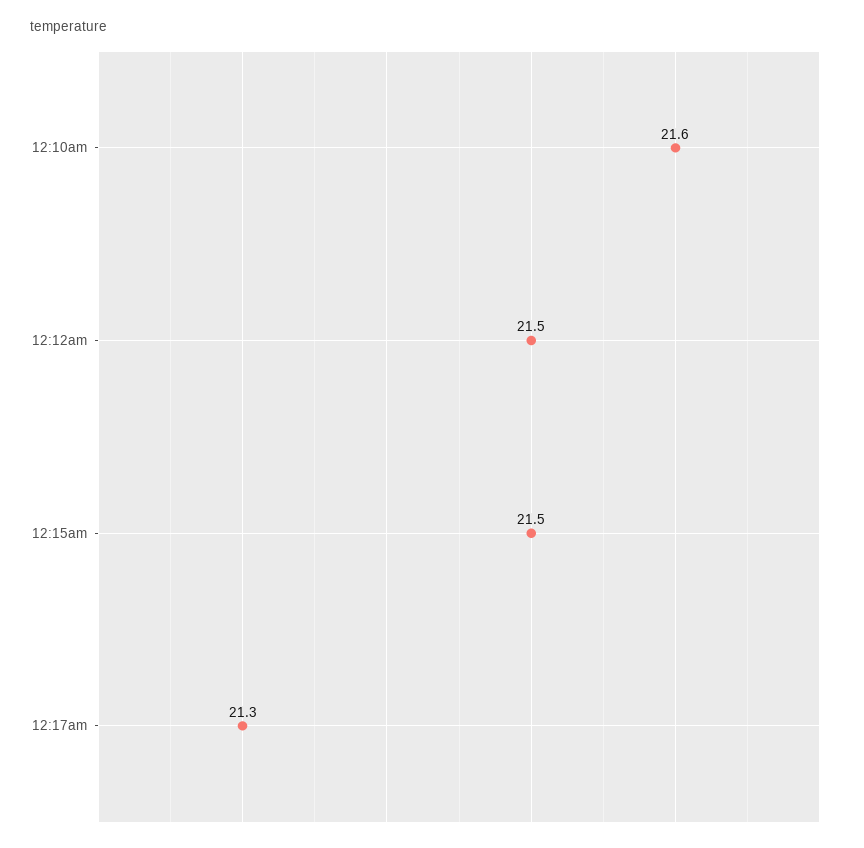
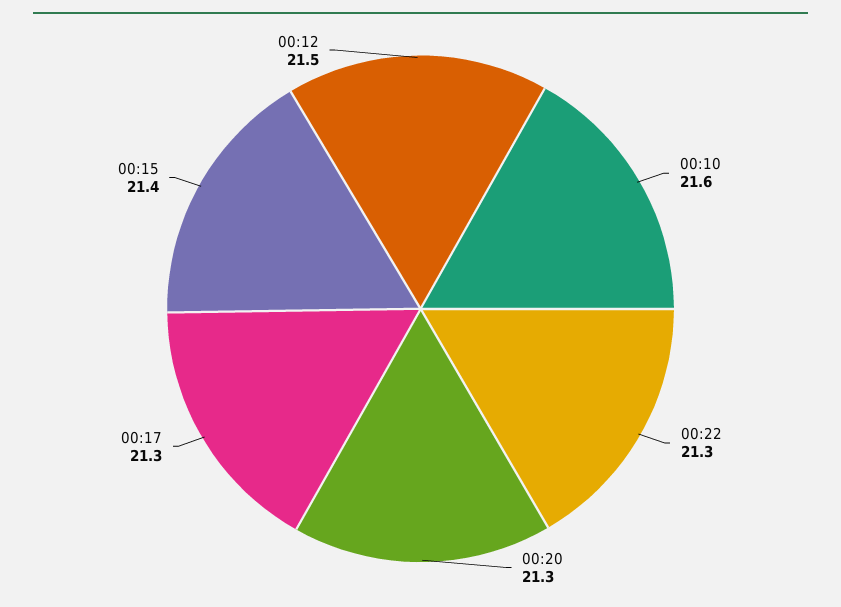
12:15am: 21.5 -> 21.4
00:22: none -> 21.3
00:20: none -> 21.3

